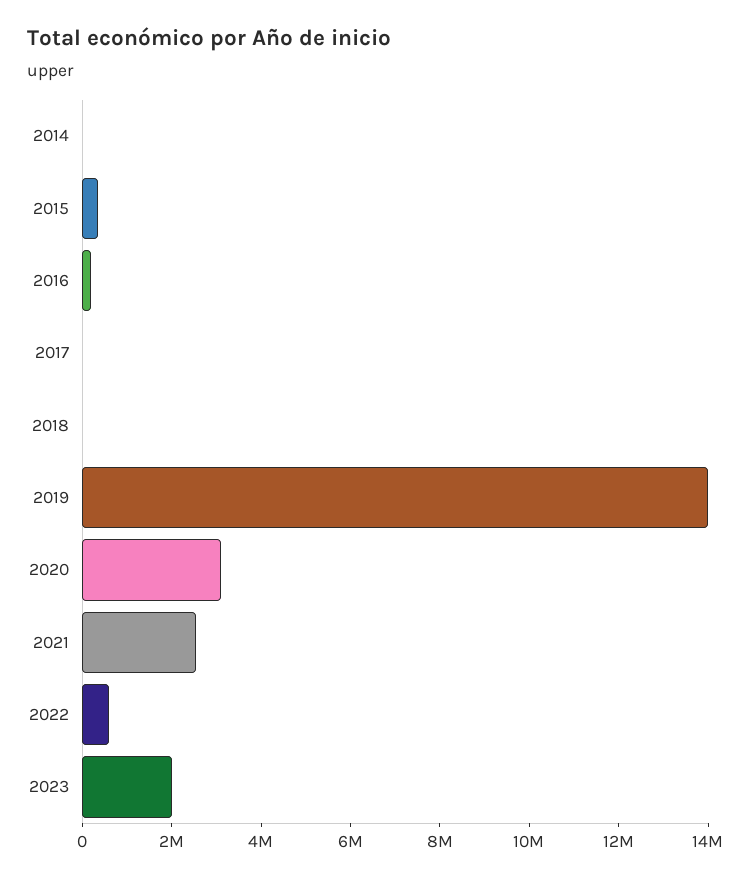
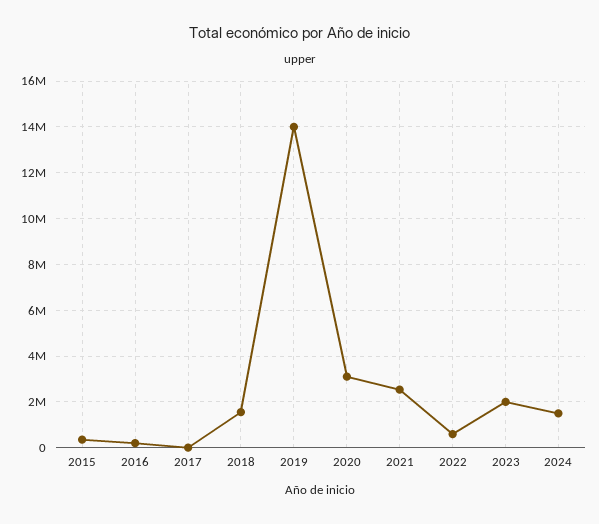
2014: 0 -> none
2018: 0 -> 1500000
2024: none -> 1500000

